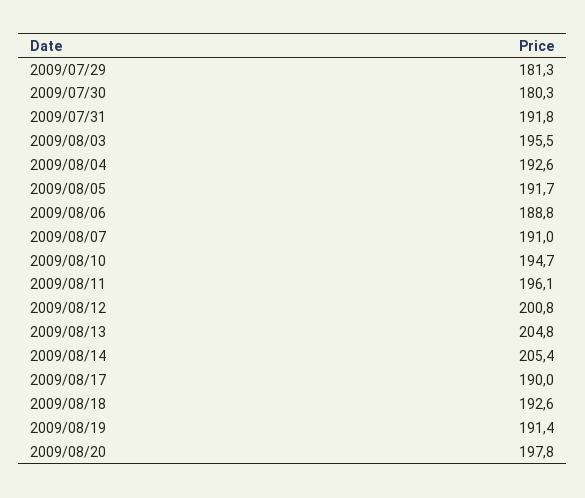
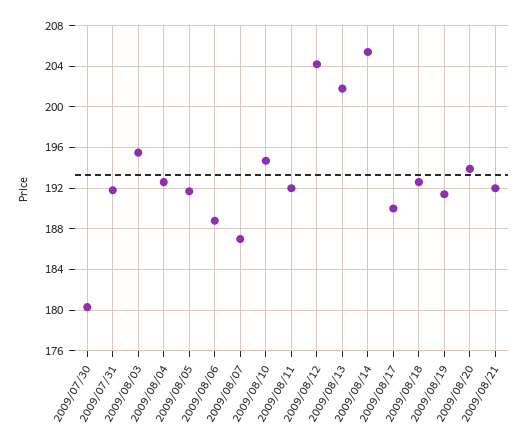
2009/07/29: 181.3 -> none
2009/08/07: 191 -> 187
2009/08/11: 196.1 -> 192
2009/08/12: 200.8 -> 204
2009/08/13: 204.8 -> 202
2009/08/20: 197.8 -> 194
2009/08/21: none -> 192

